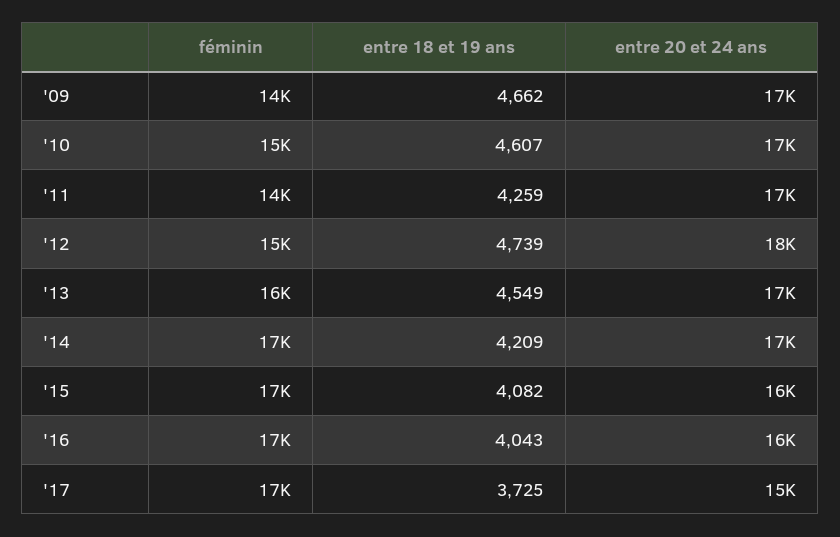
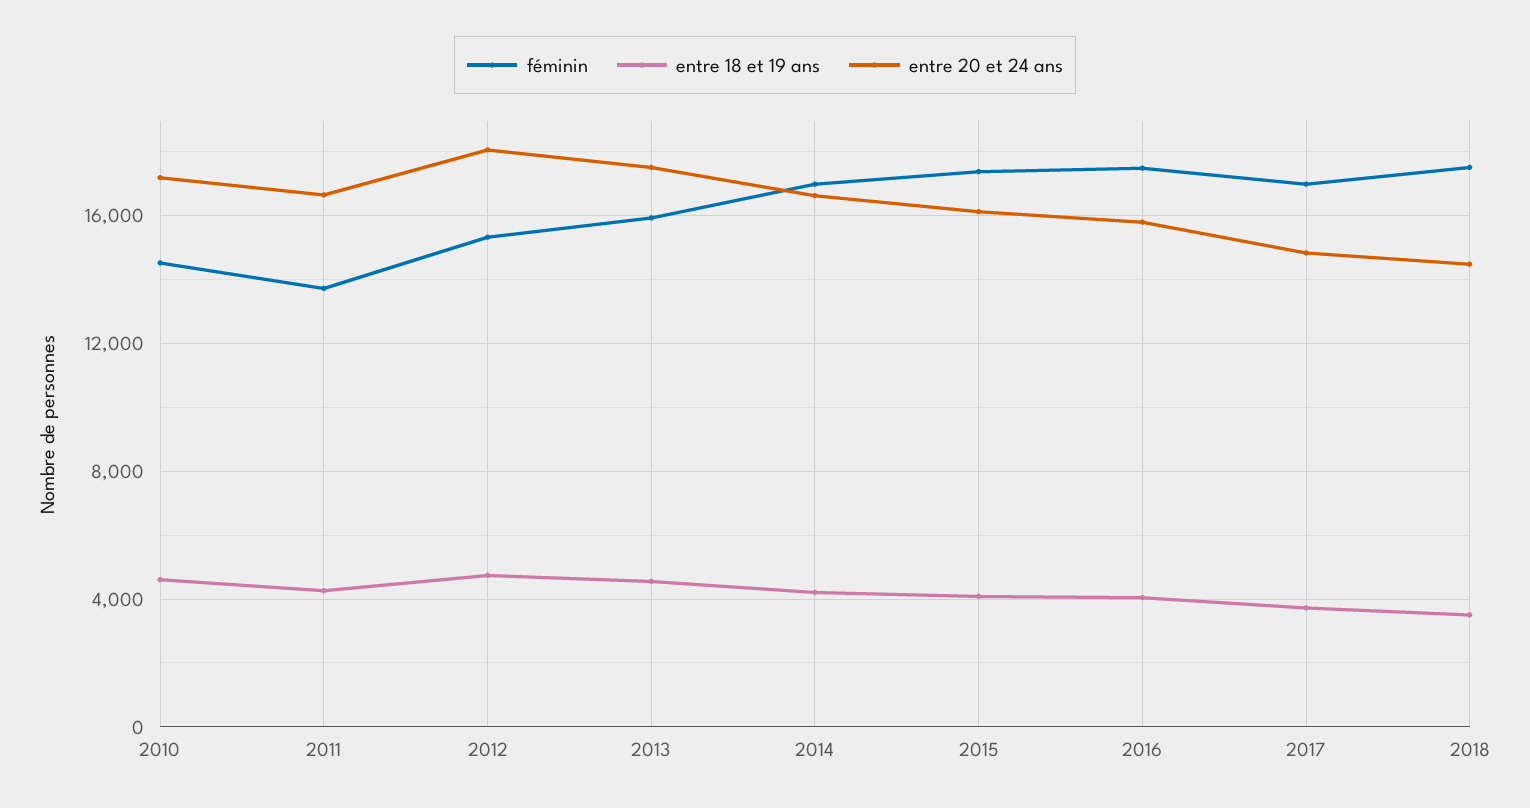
féminin, '09: 14000 -> none
entre 18 et 19 ans, '09: 4662 -> none
entre 20 et 24 ans, '09: 17000 -> none
féminin, 2018: none -> 17500
entre 18 et 19 ans, 2018: none -> 3500
entre 20 et 24 ans, 2018: none -> 14500

